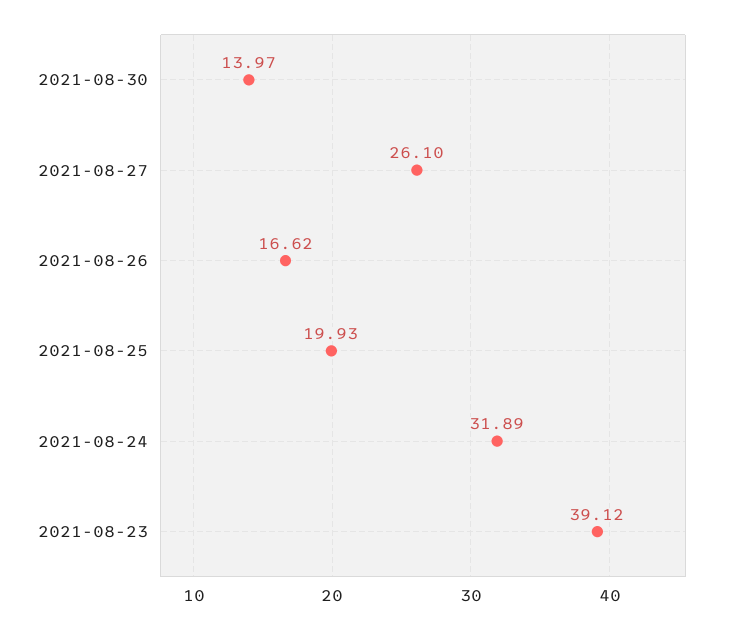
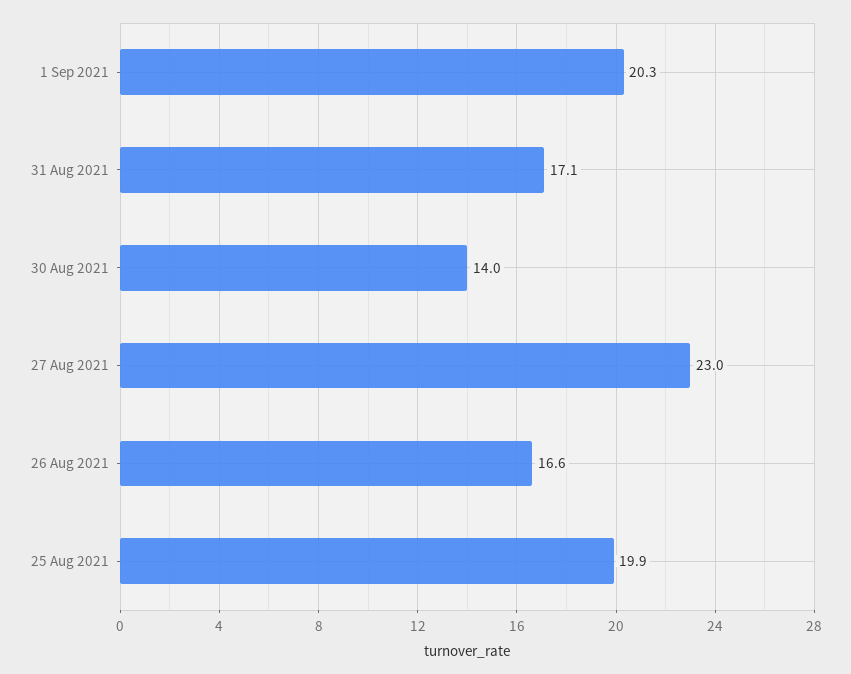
2021-08-27: 26.1 -> 23
2021-08-24: 31.89 -> none
2021-08-23: 39.12 -> none
1 Sep 2021: none -> 20.3
31 Aug 2021: none -> 17.1

